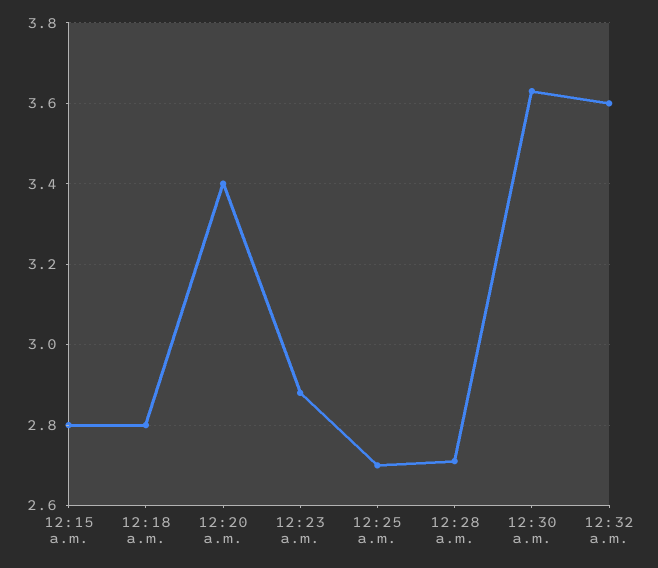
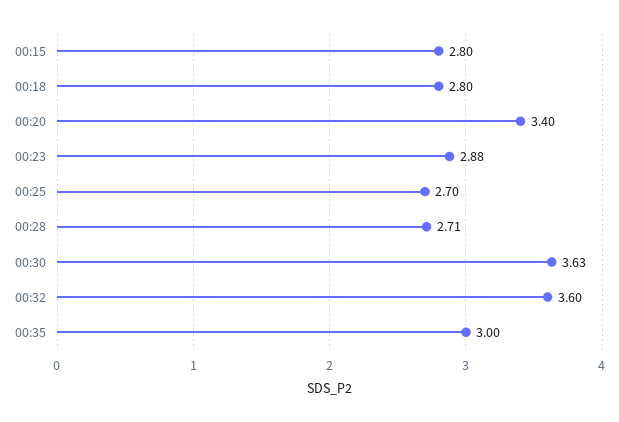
00:35: none -> 3

